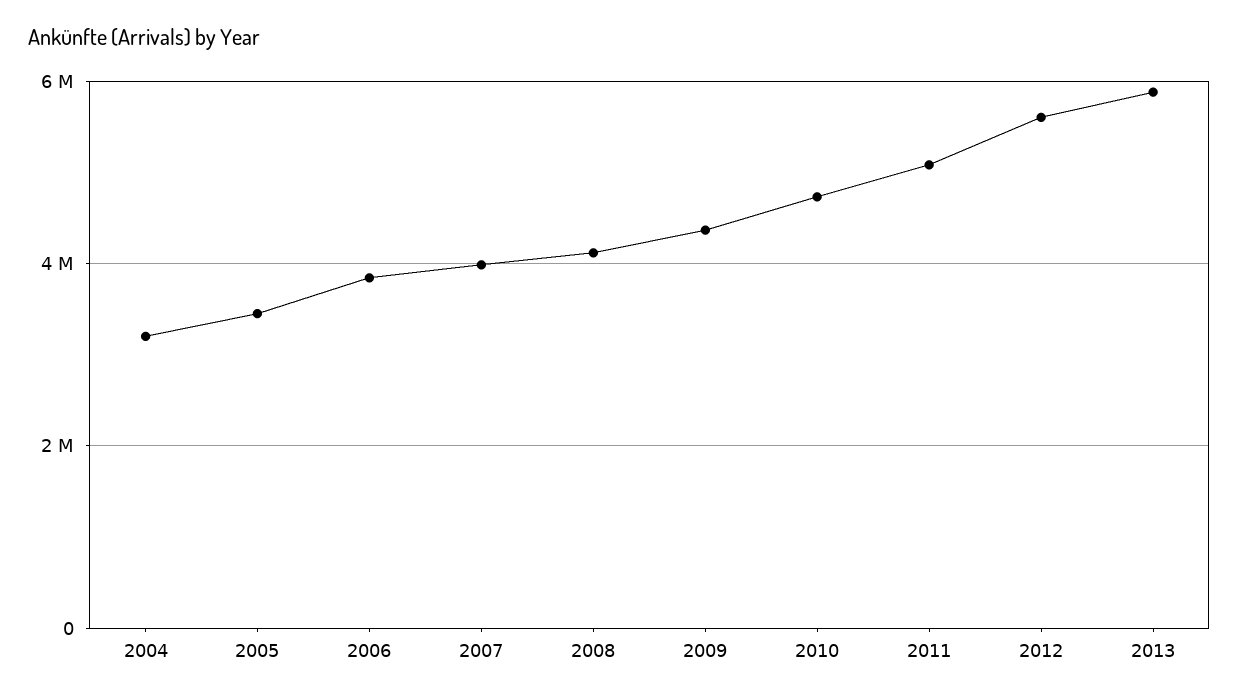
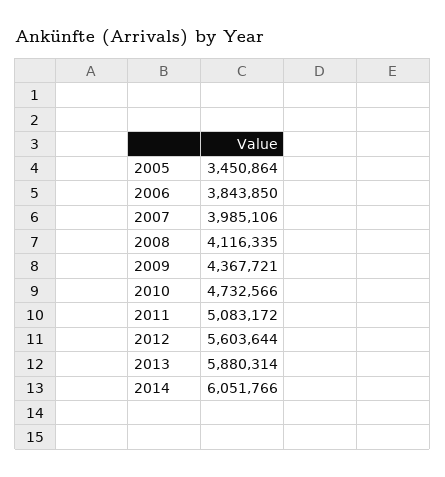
2004: 3200000 -> none
2014: none -> 6051766

